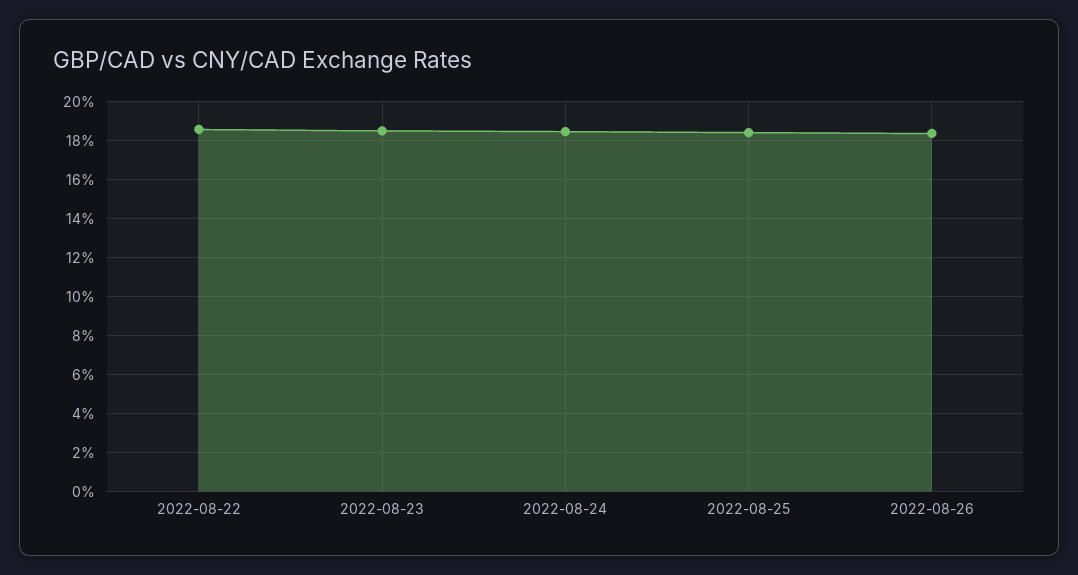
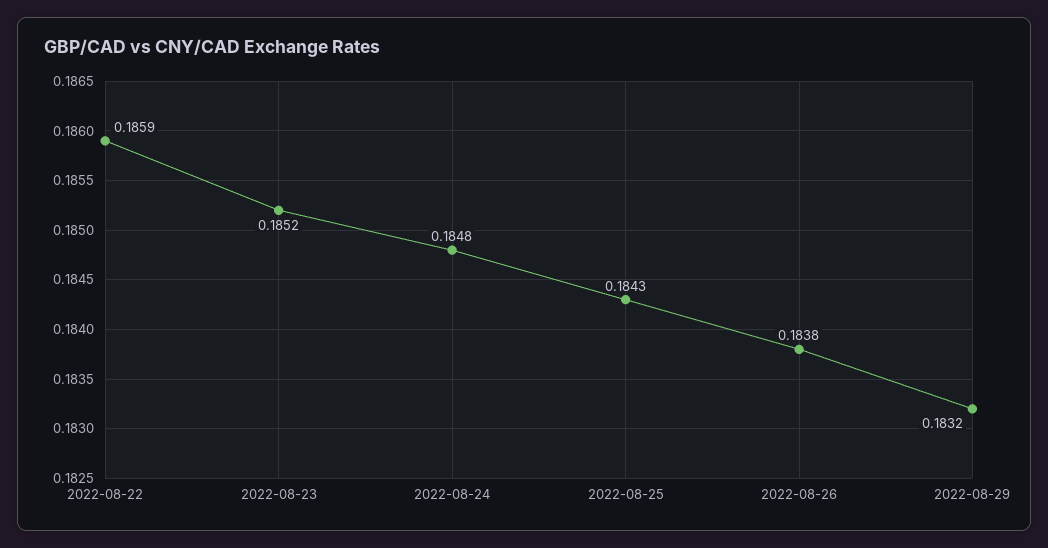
2022-08-29: none -> 0.1832

